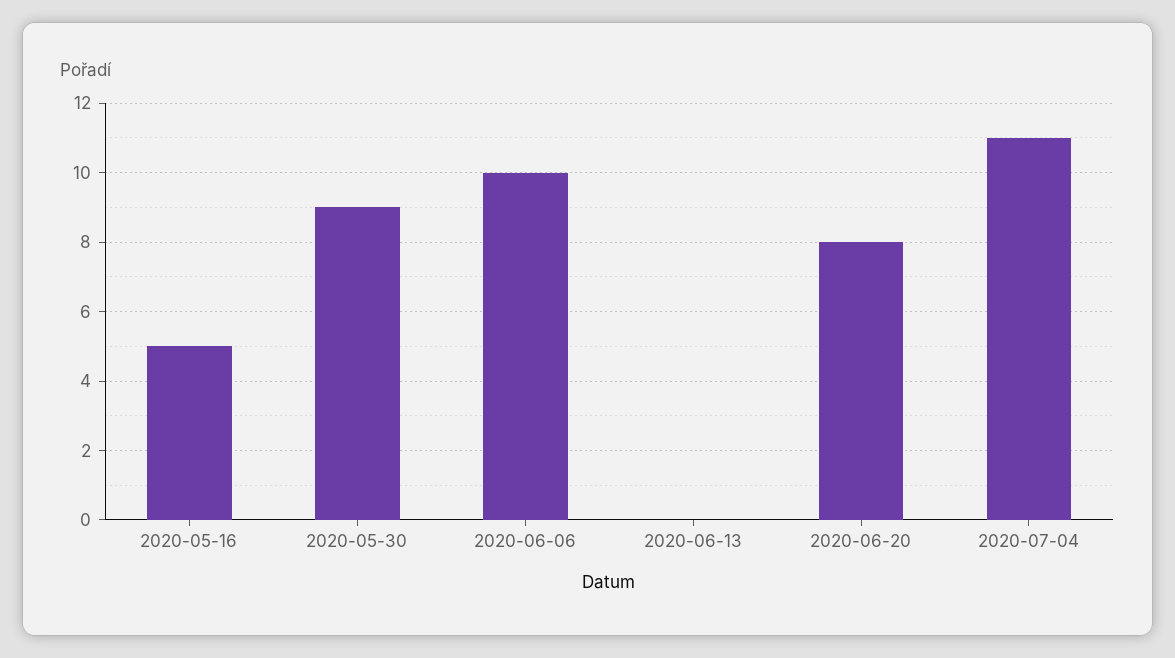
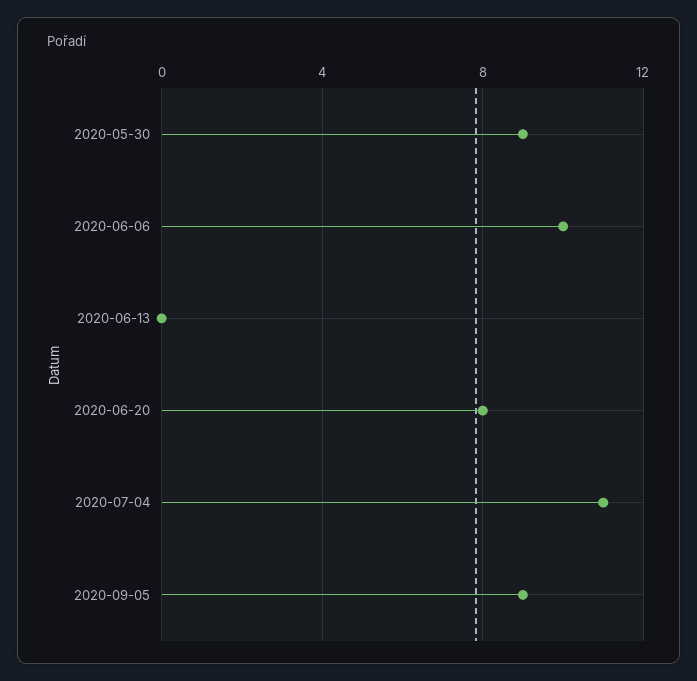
2020-05-16: 5 -> none
2020-09-05: none -> 9

